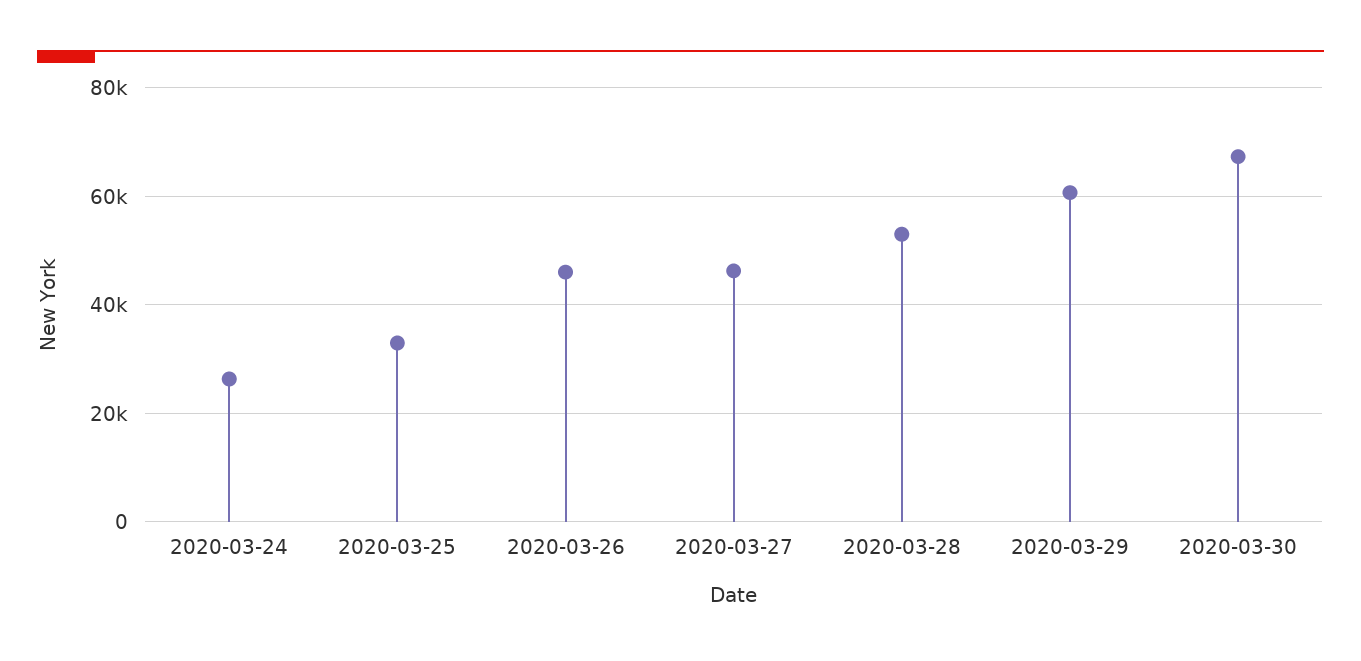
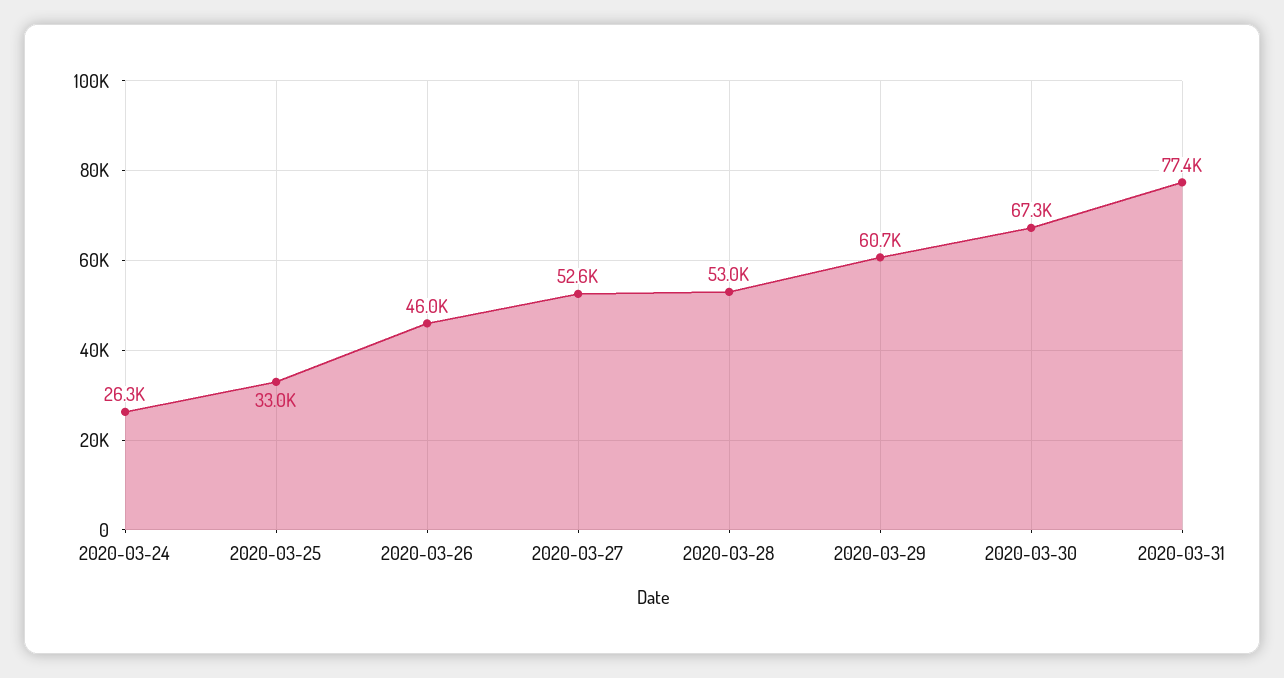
2020-03-27: 46000 -> 52600
2020-03-31: none -> 77400

